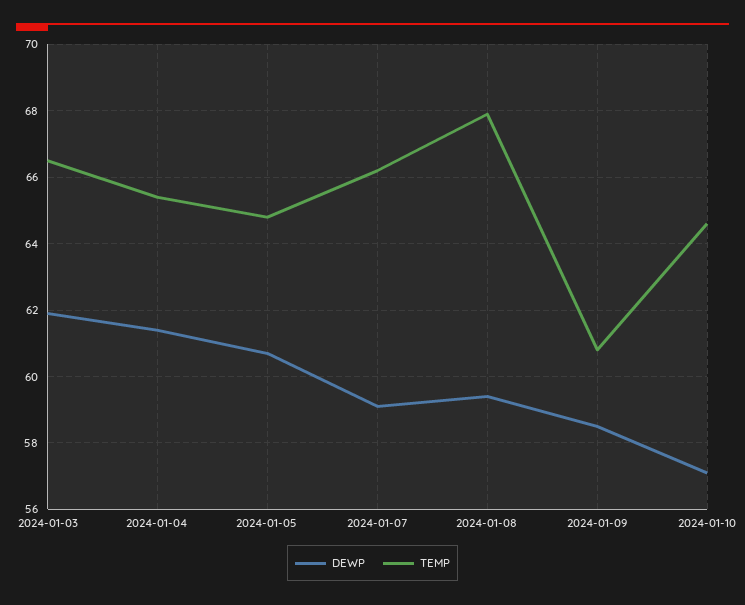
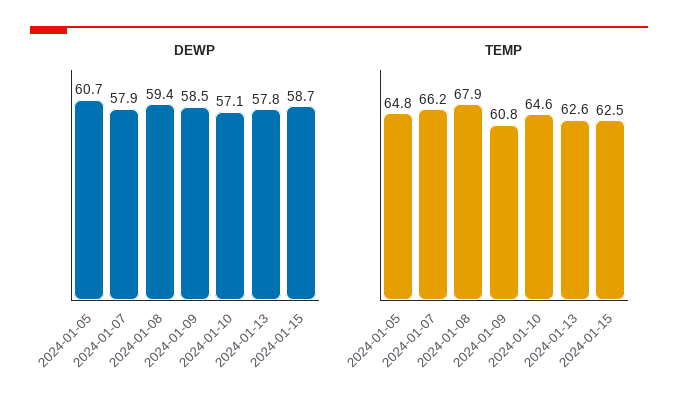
DEWP, 2024-01-03: 62 -> none
TEMP, 2024-01-03: 66.5 -> none
DEWP, 2024-01-04: 61.5 -> none
TEMP, 2024-01-04: 65.5 -> none
DEWP, 2024-01-07: 59 -> 57.9
DEWP, 2024-01-13: none -> 57.8
DEWP, 2024-01-15: none -> 58.7
TEMP, 2024-01-13: none -> 62.6
TEMP, 2024-01-15: none -> 62.5

